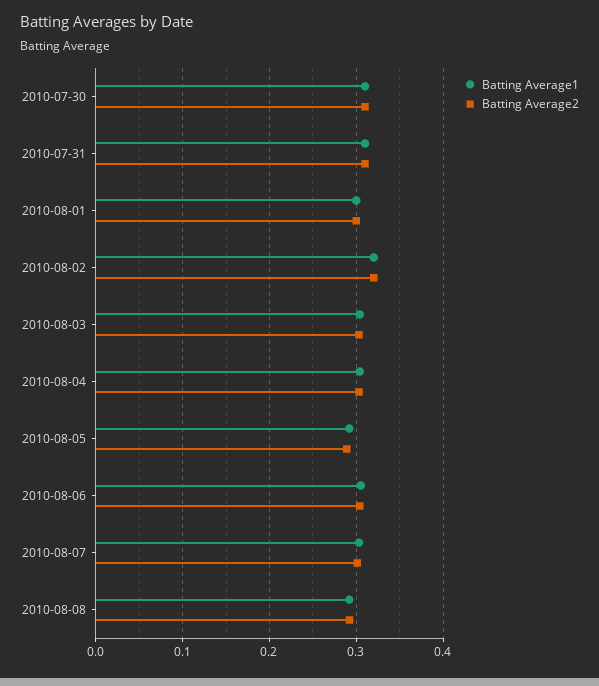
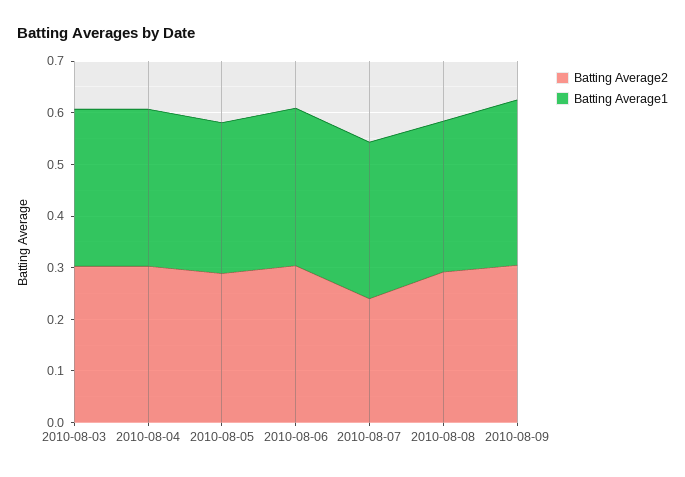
Batting Average1, 2010-07-30: 0.31 -> none
Batting Average2, 2010-07-30: 0.31 -> none
Batting Average1, 2010-07-31: 0.31 -> none
Batting Average2, 2010-07-31: 0.31 -> none
Batting Average1, 2010-08-01: 0.3 -> none
Batting Average2, 2010-08-01: 0.3 -> none
Batting Average1, 2010-08-02: 0.32 -> none
Batting Average2, 2010-08-02: 0.32 -> none
Batting Average2, 2010-08-07: 0.3 -> 0.24
Batting Average2, 2010-08-09: none -> 0.3
Batting Average1, 2010-08-09: none -> 0.32

